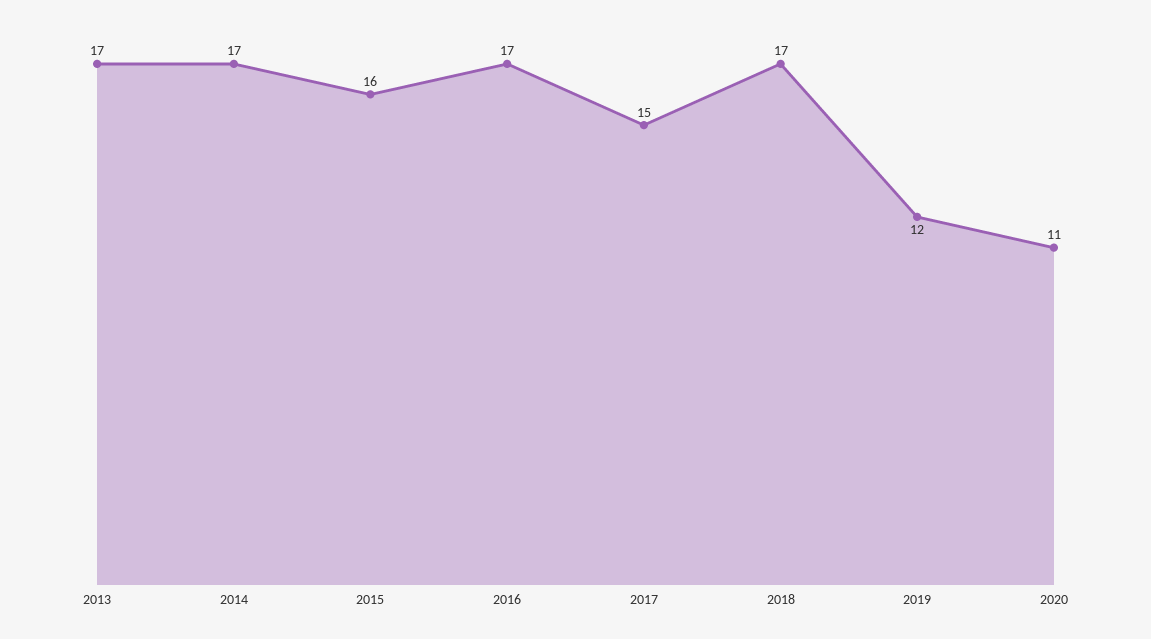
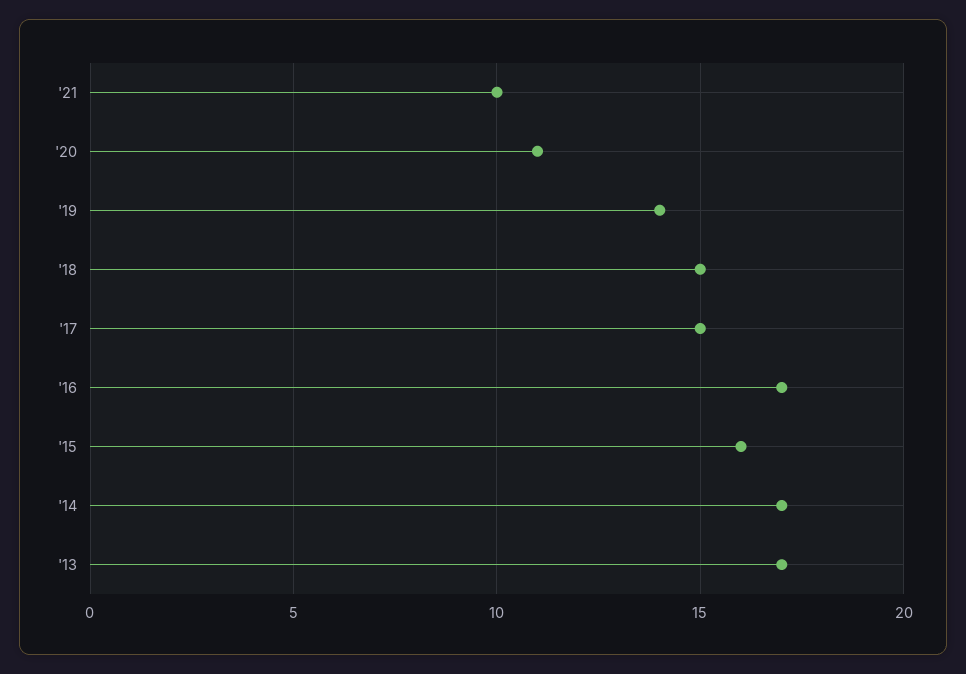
2018: 17 -> 15
2019: 12 -> 14
'21: none -> 10

